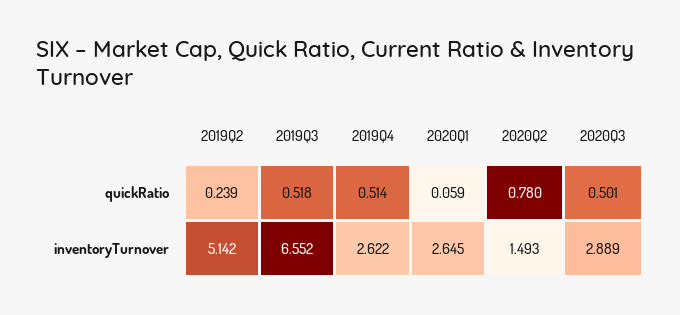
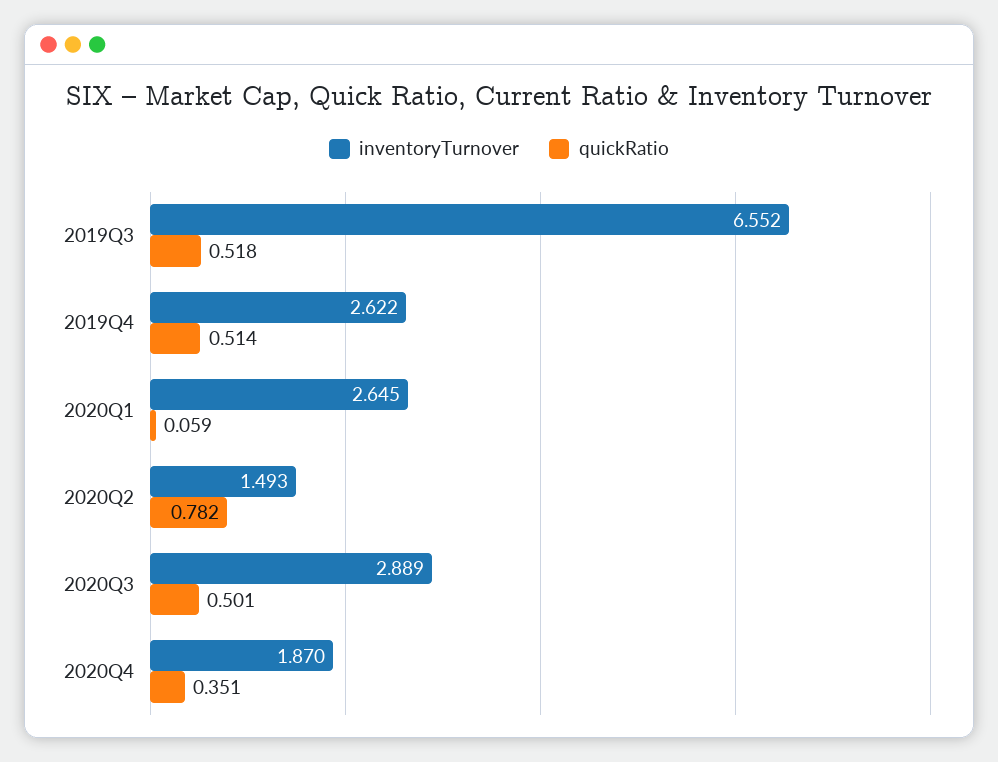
quickRatio, 2019Q2: 0.239 -> none
quickRatio, 2020Q2: 0.78 -> 0.782
inventoryTurnover, 2019Q2: 5.142 -> none
inventoryTurnover, 2020Q4: none -> 1.87
quickRatio, 2020Q4: none -> 0.351

